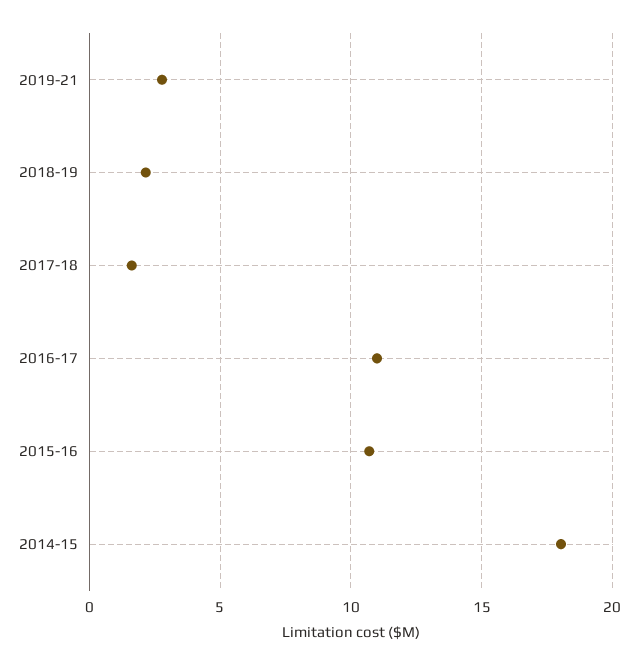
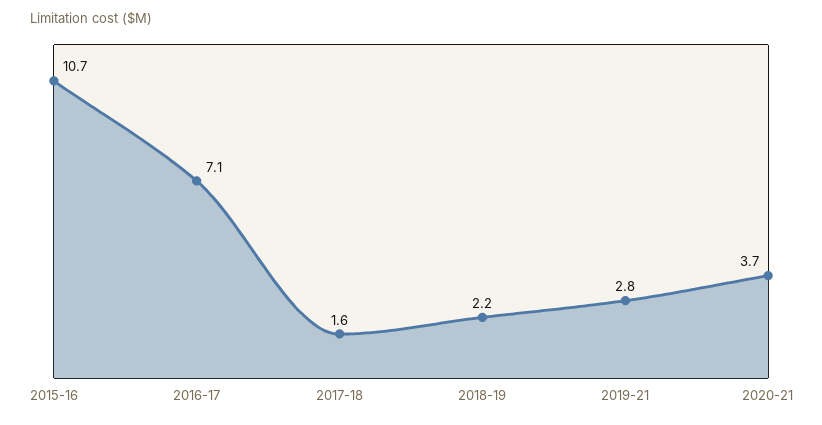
2016-17: 11 -> 7.1
2014-15: 18 -> none
2020-21: none -> 3.7

